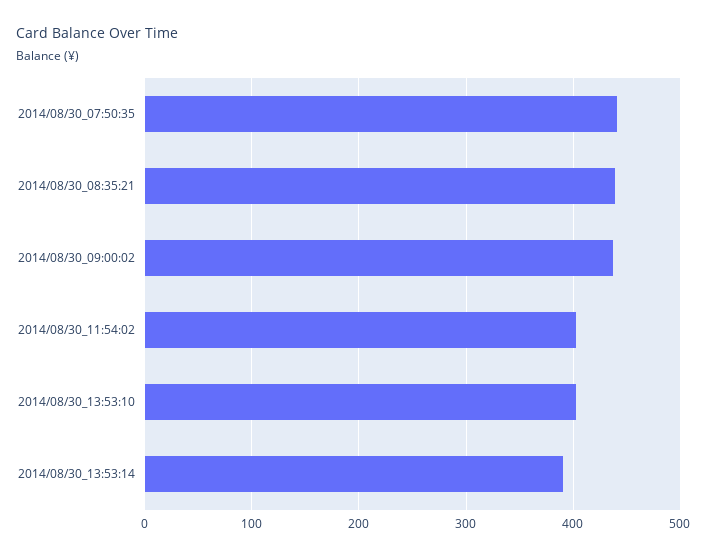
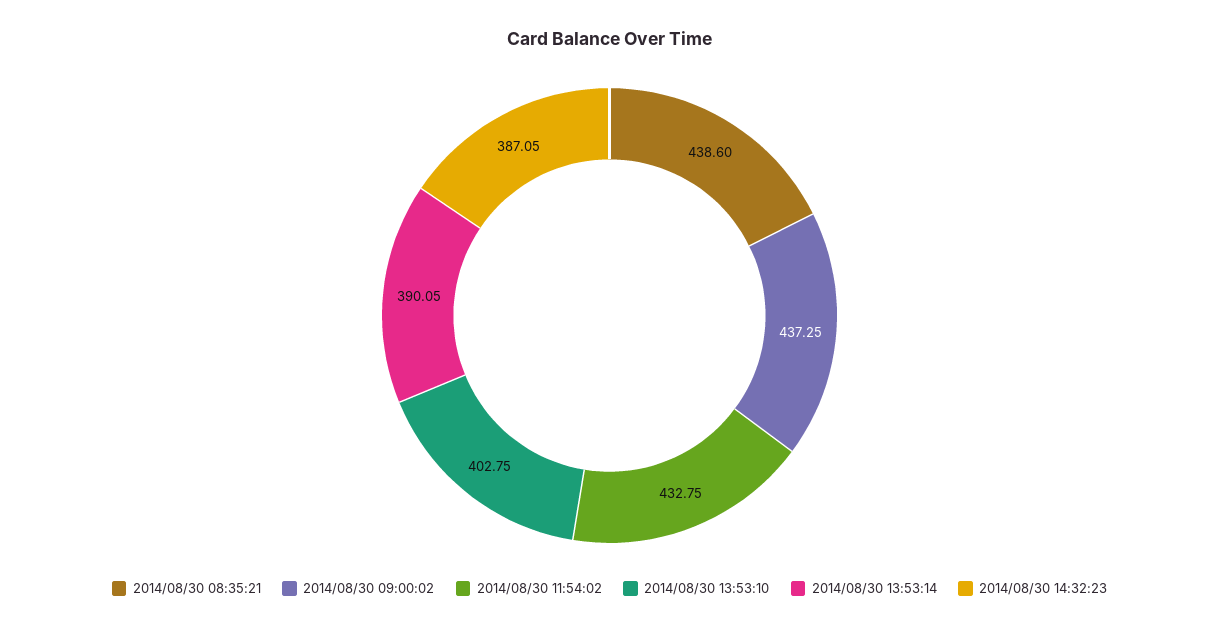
2014/08/30_07:50:35: 440 -> none
2014/08/30_11:54:02: 400 -> 432.75
2014/08/30 14:32:23: none -> 387.05

